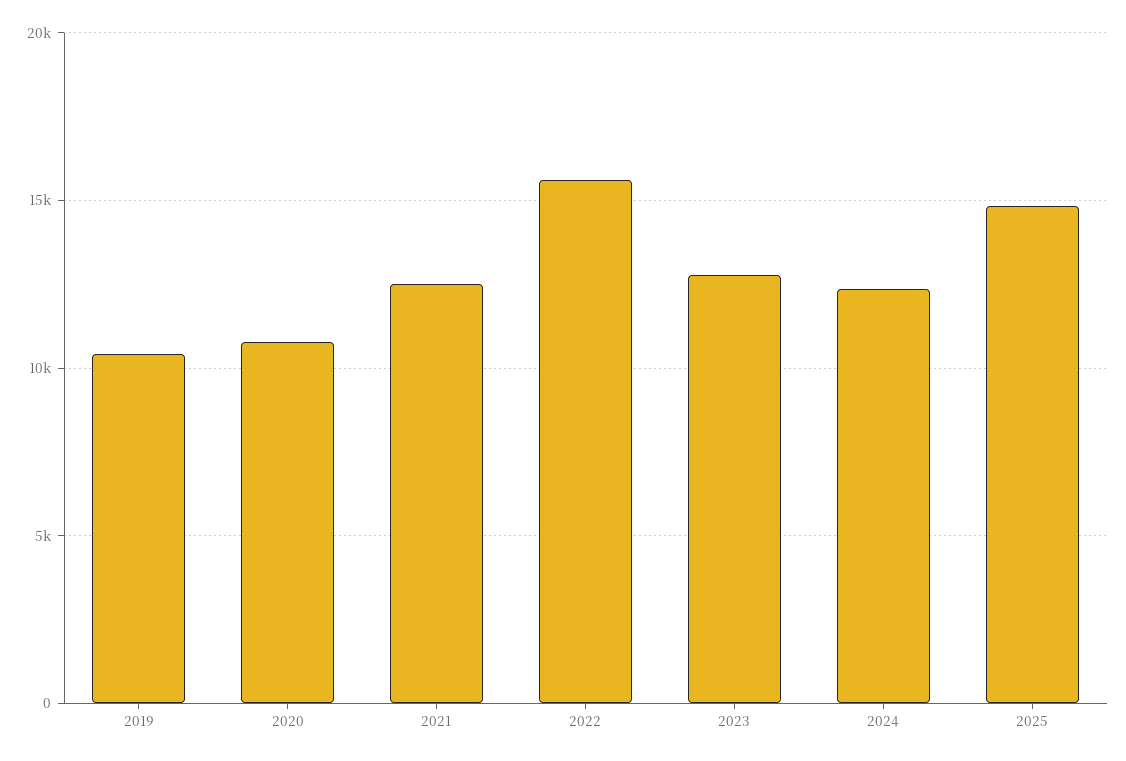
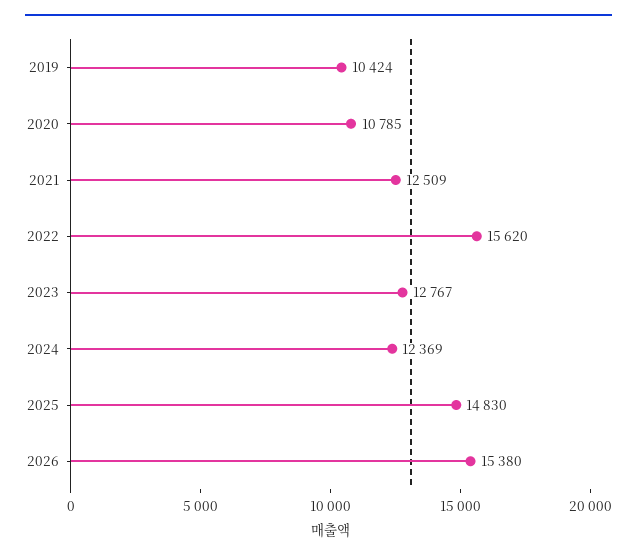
2026: none -> 15380

